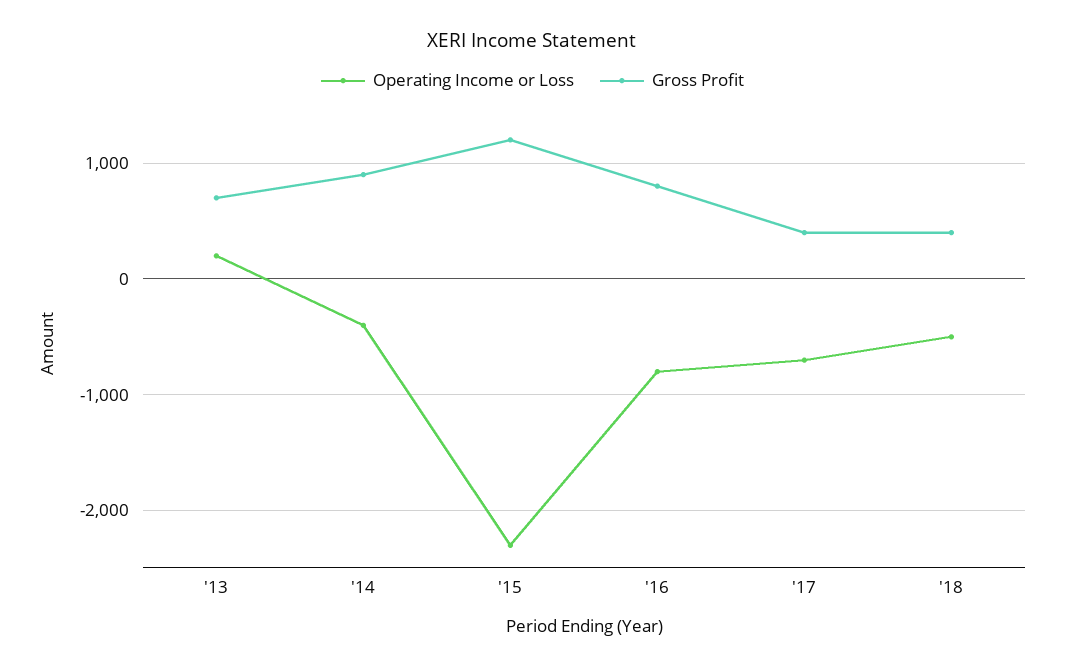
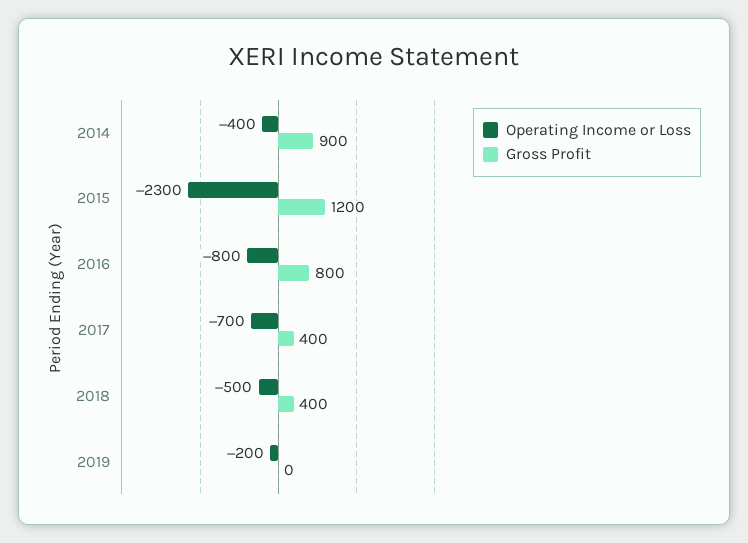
Operating Income or Loss, '13: 200 -> none
Gross Profit, '13: 700 -> none
Operating Income or Loss, 2019: none -> -200
Gross Profit, 2019: none -> 0

